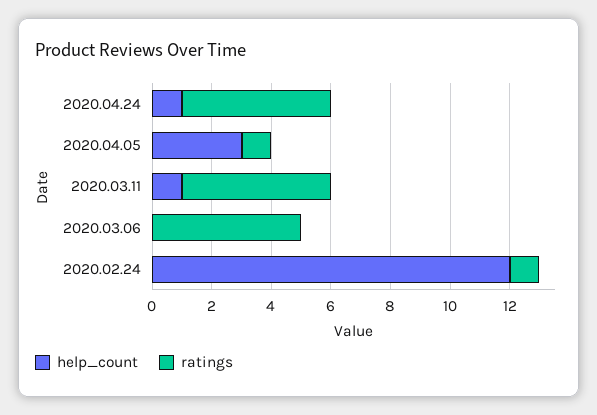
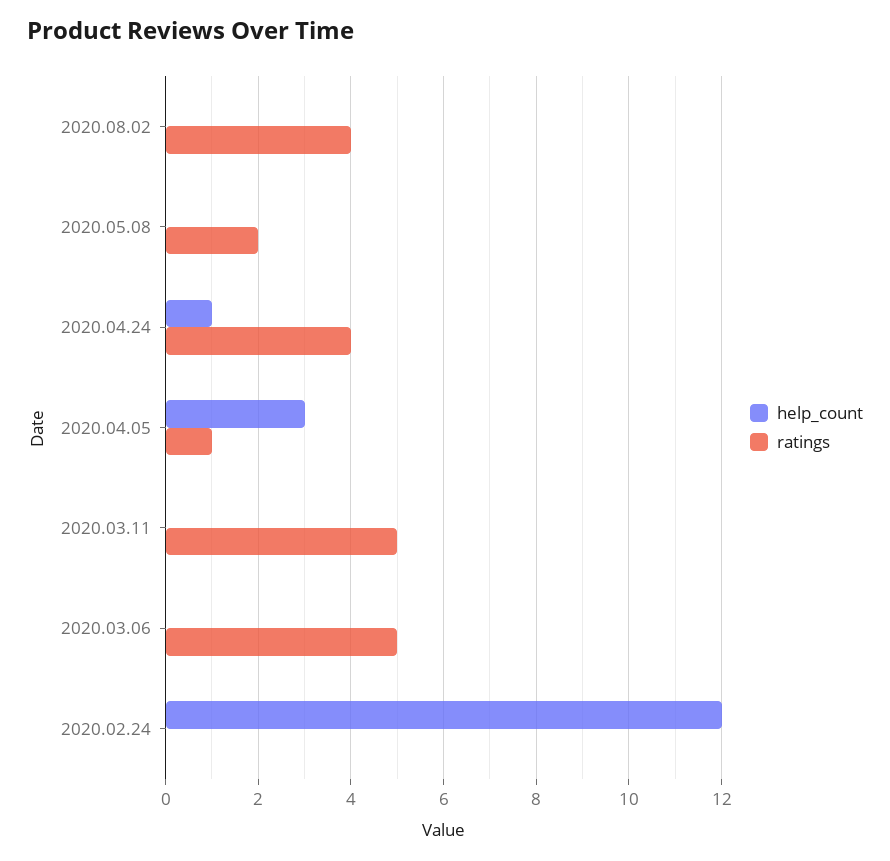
ratings, 2020.04.24: 5 -> 4
help_count, 2020.03.11: 1 -> 0
ratings, 2020.02.24: 1 -> 0
help_count, 2020.08.02: none -> 0
ratings, 2020.08.02: none -> 4
help_count, 2020.05.08: none -> 0
ratings, 2020.05.08: none -> 2

